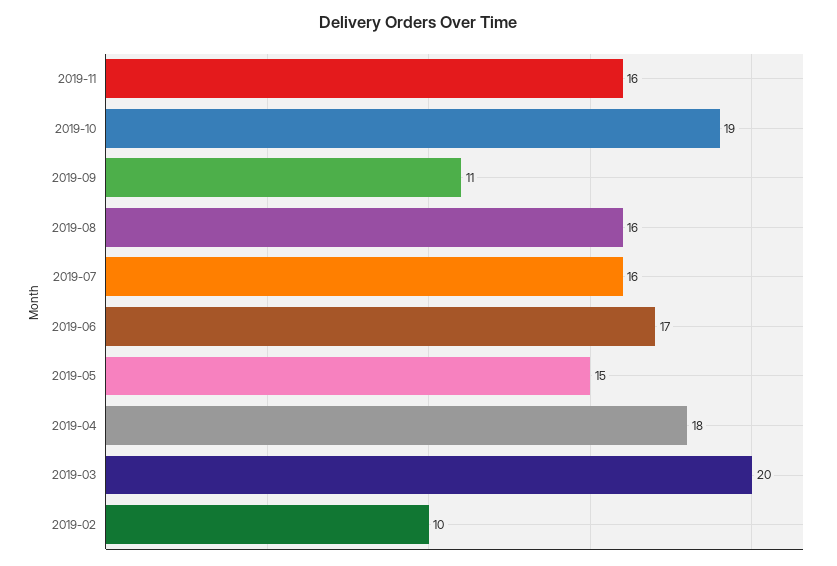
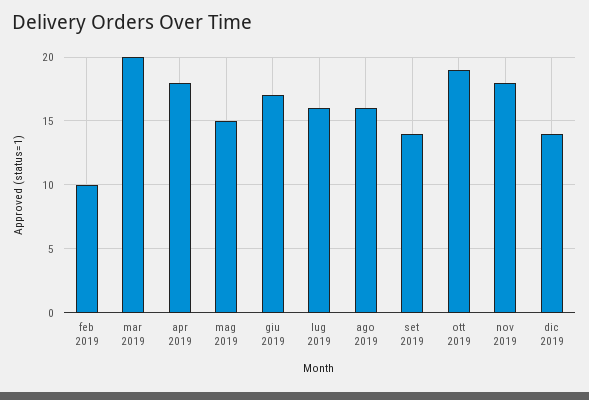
2019-11: 16 -> 18
2019-09: 11 -> 14
dic 2019: none -> 14

